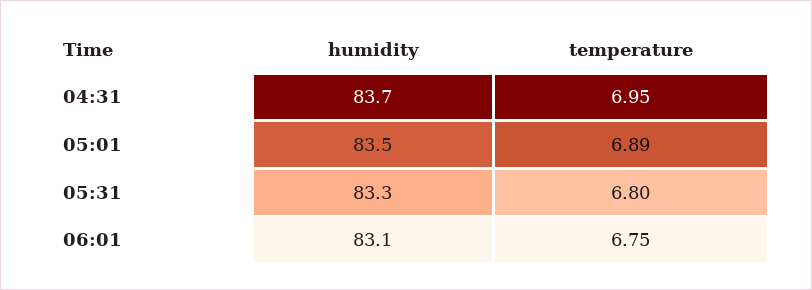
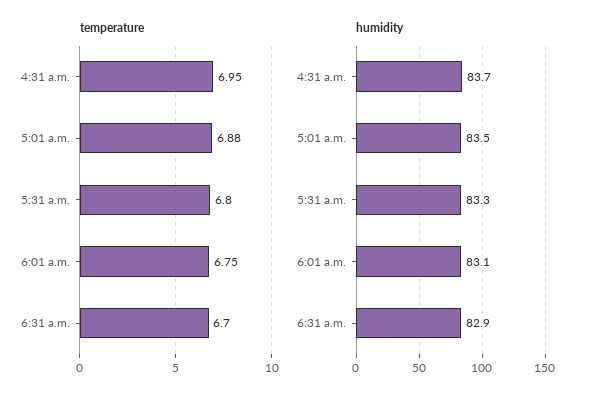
temperature, 05:01: 6.89 -> 6.88
temperature, 6:31 a.m.: none -> 6.7
humidity, 6:31 a.m.: none -> 82.9

